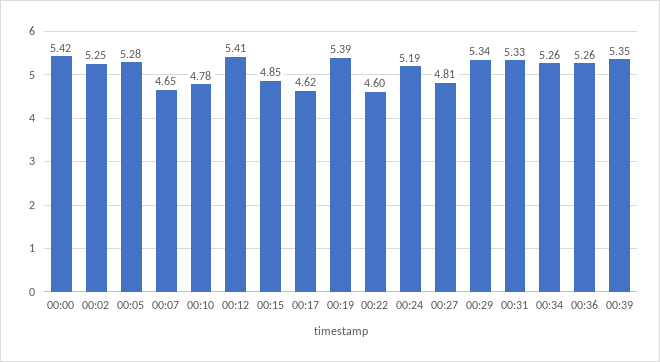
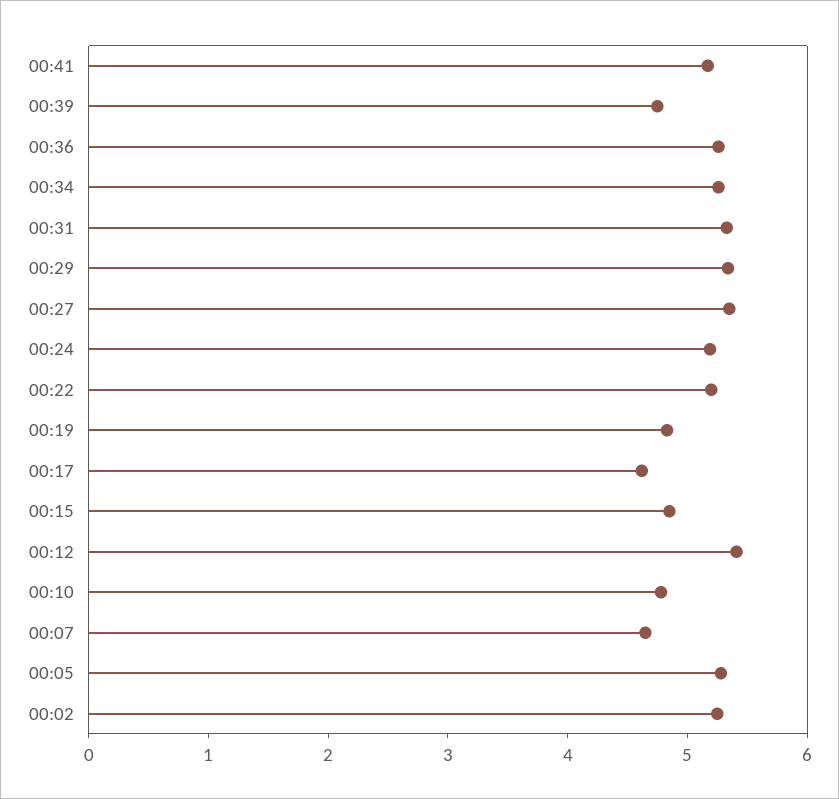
00:00: 5.42 -> none
00:19: 5.39 -> 4.8
00:22: 4.6 -> 5.2
00:27: 4.81 -> 5.4
00:39: 5.35 -> 4.8
00:41: none -> 5.2

